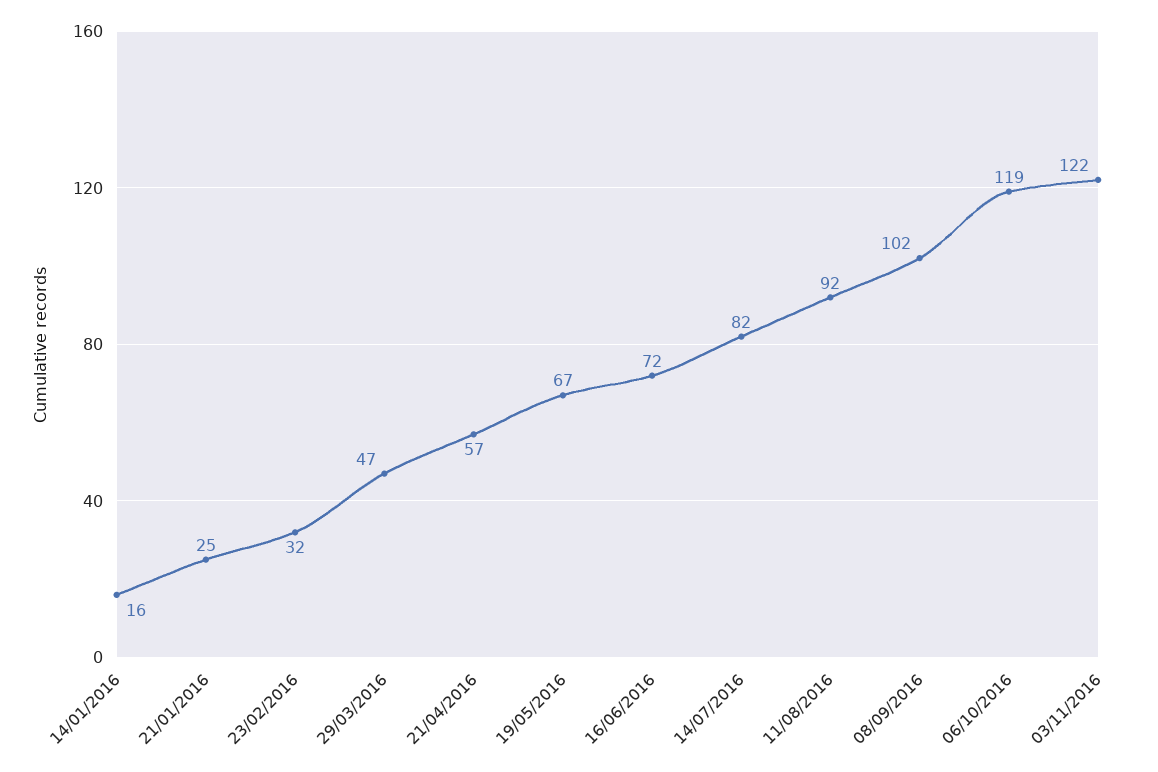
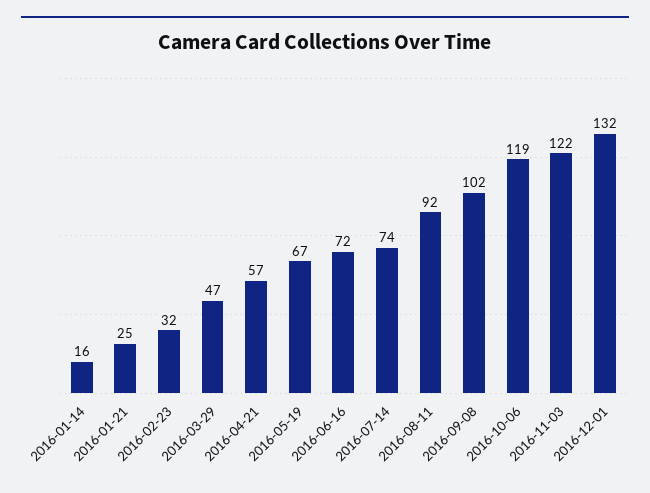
14/07/2016: 82 -> 74
2016-12-01: none -> 132

